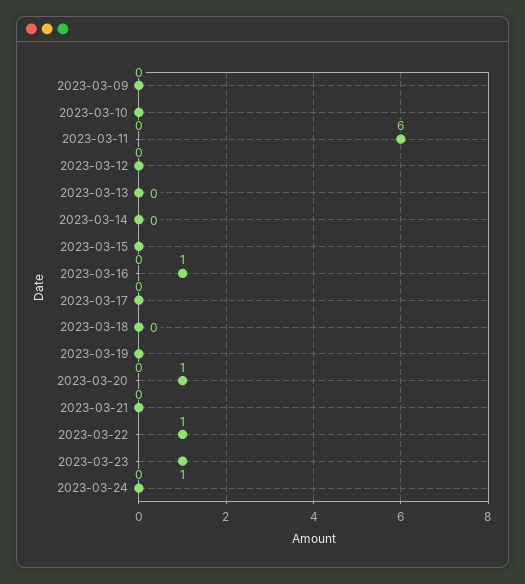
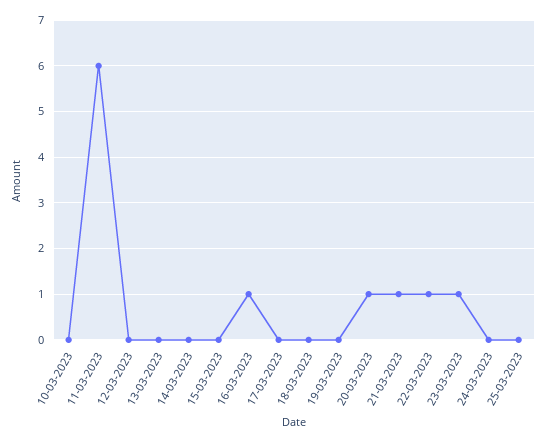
2023-03-09: 0 -> none
2023-03-21: 0 -> 1
25-03-2023: none -> 0

